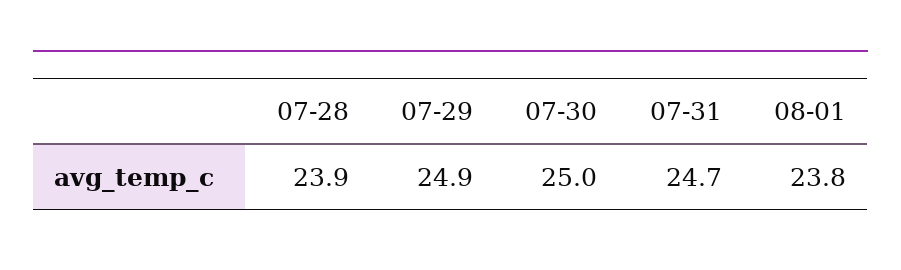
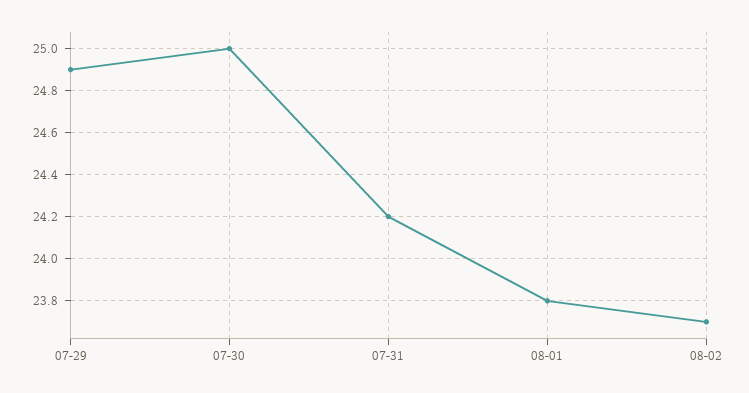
07-28: 23.9 -> none
07-31: 24.7 -> 24.2
08-02: none -> 23.7

